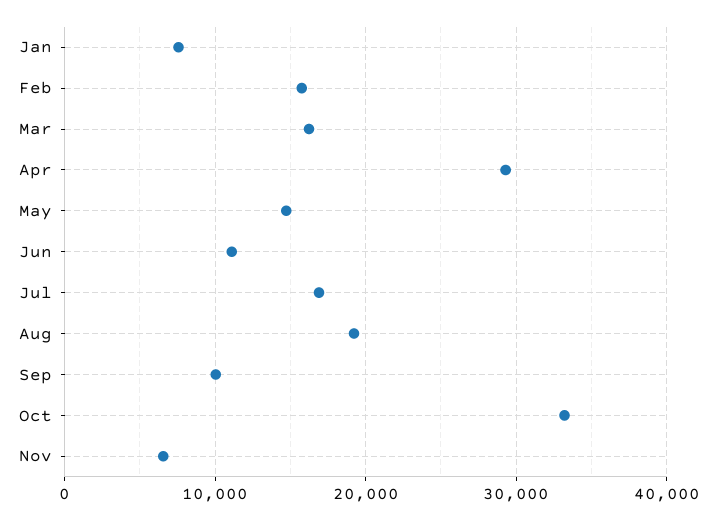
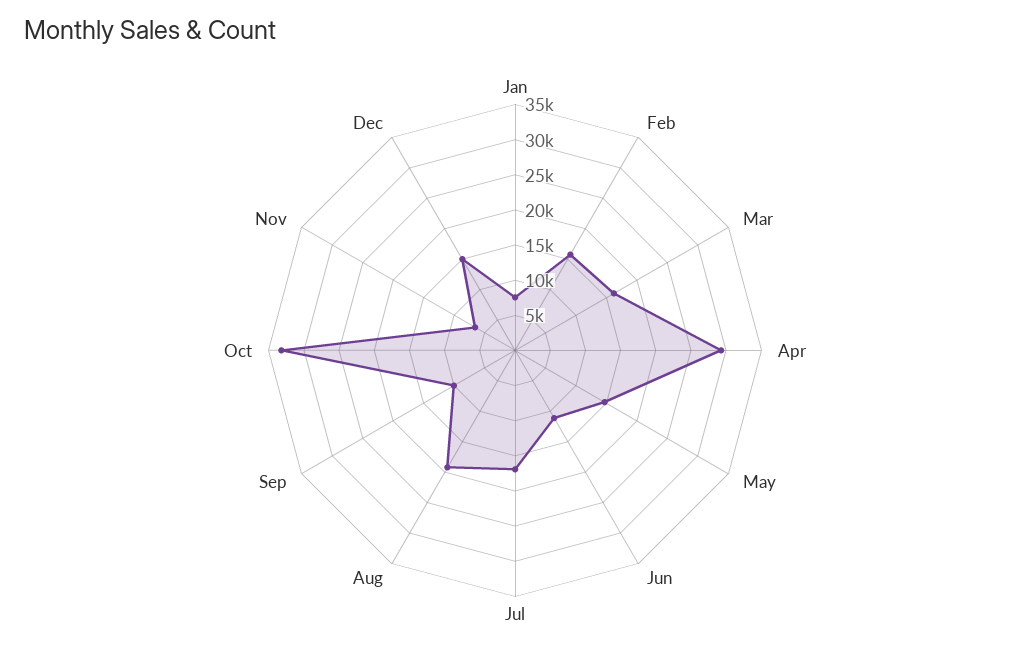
Dec: none -> 15000

